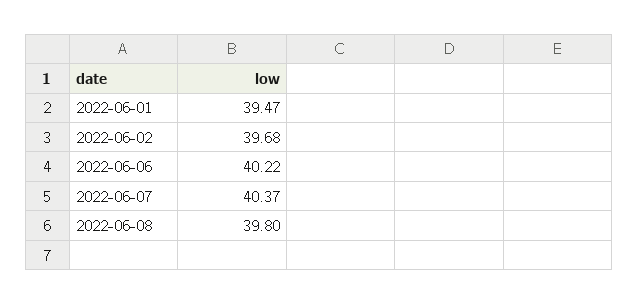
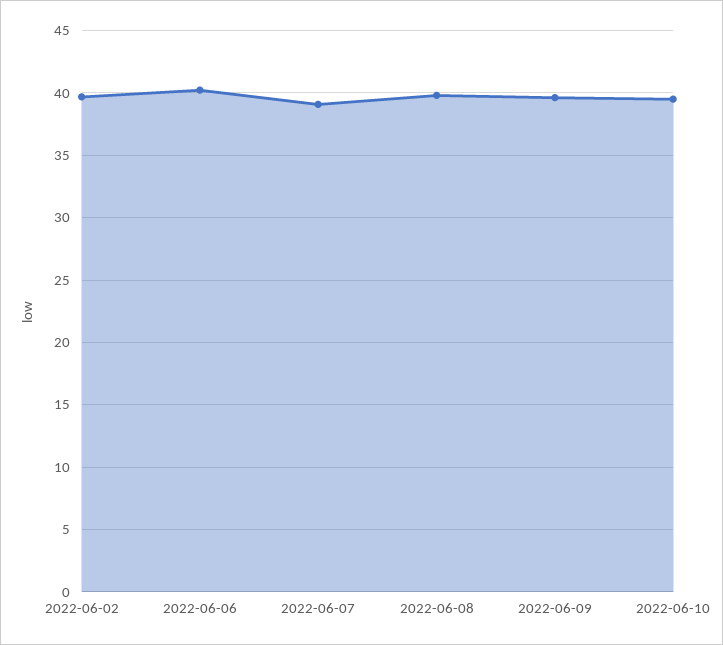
2022-06-01: 39.47 -> none
2022-06-07: 40.37 -> 39
2022-06-09: none -> 39.5
2022-06-10: none -> 39.5

